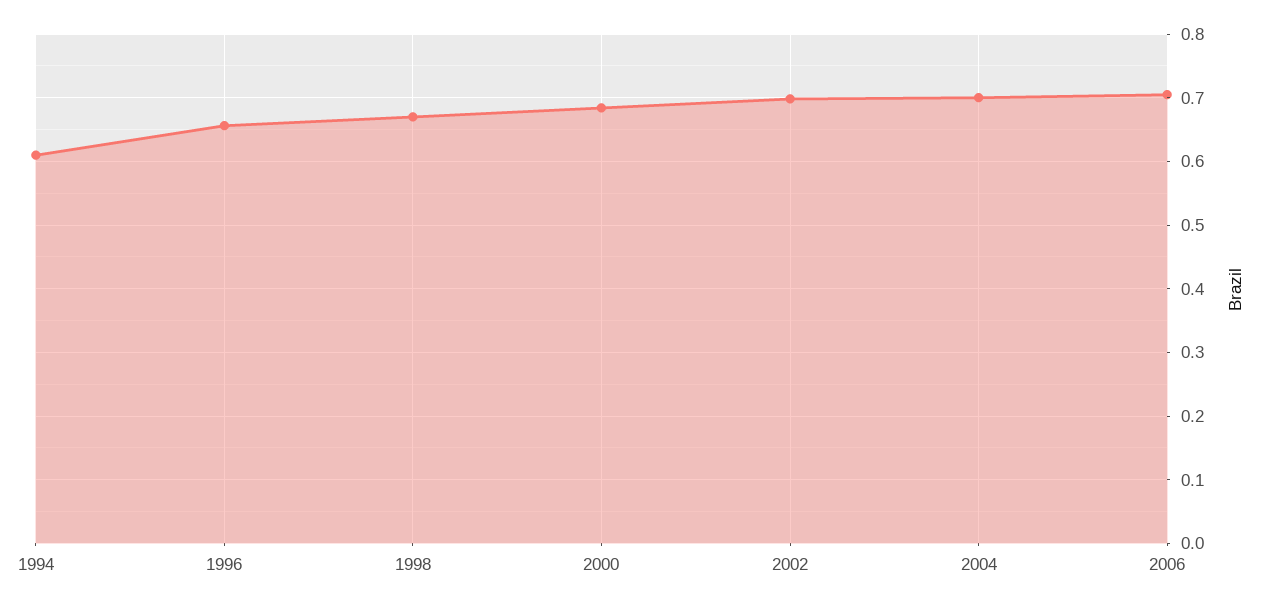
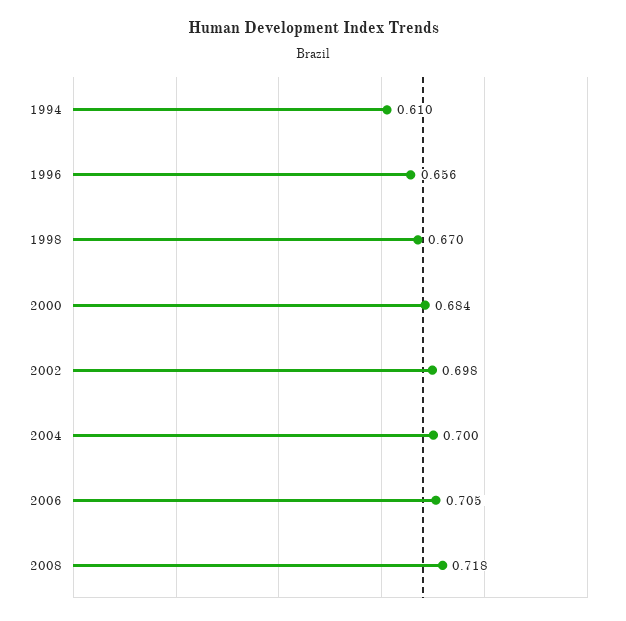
2008: none -> 0.718

